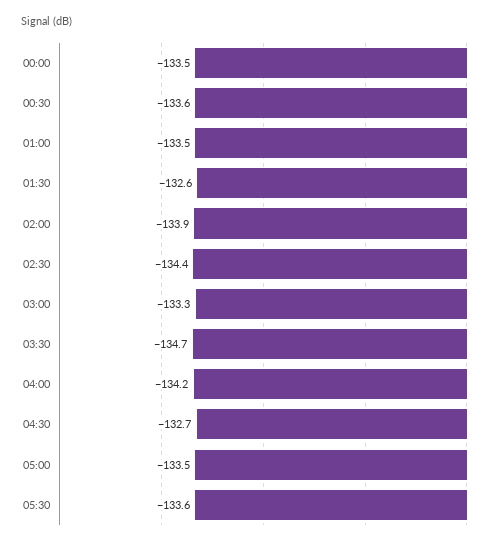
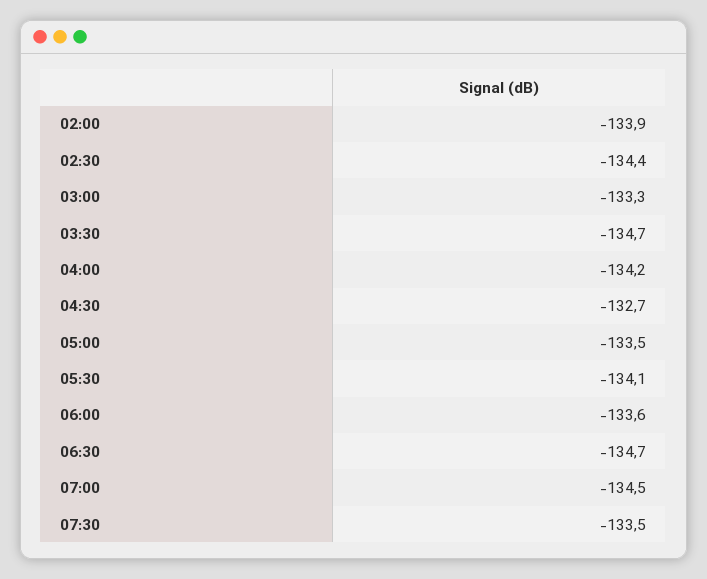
00:00: -133.5 -> none
00:30: -133.6 -> none
01:00: -133.5 -> none
01:30: -132.6 -> none
05:30: -133.6 -> -134.1
06:00: none -> -133.6
06:30: none -> -134.7
07:00: none -> -134.5
07:30: none -> -133.5

